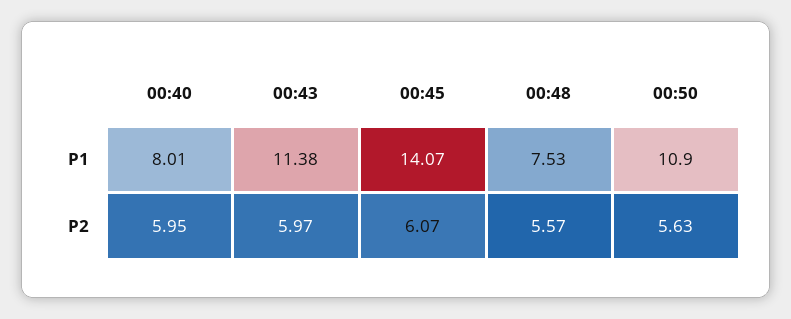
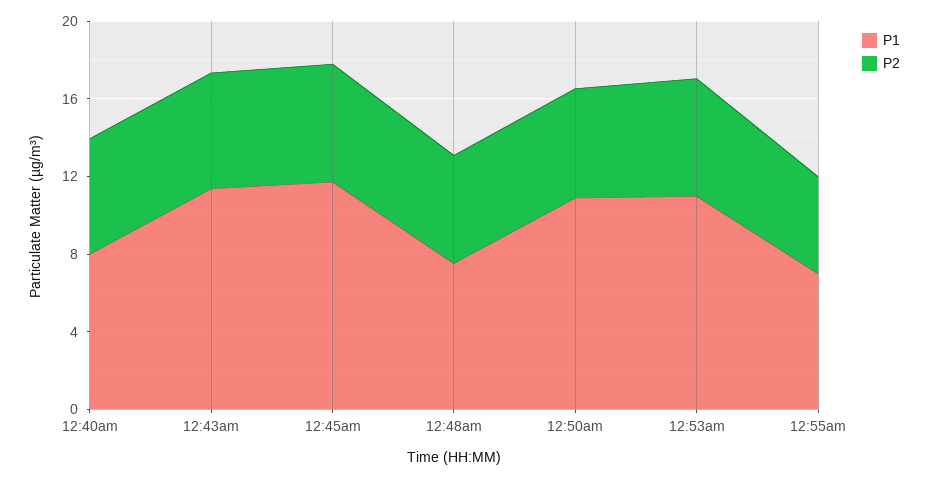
P1, 00:45: 14.07 -> 12
P1, 12:53am: none -> 11
P2, 12:53am: none -> 6
P1, 12:55am: none -> 7
P2, 12:55am: none -> 5

